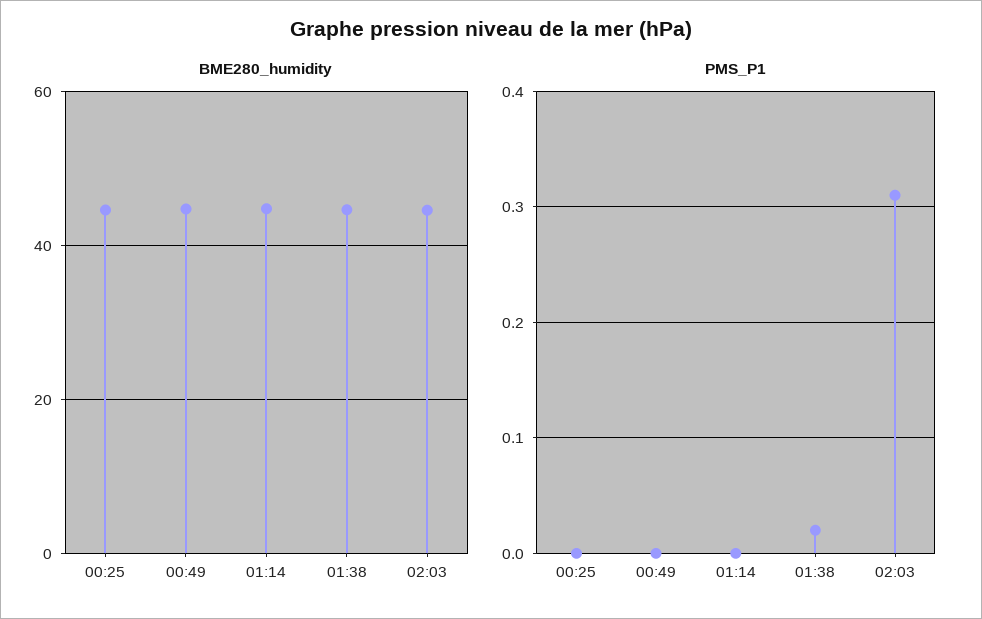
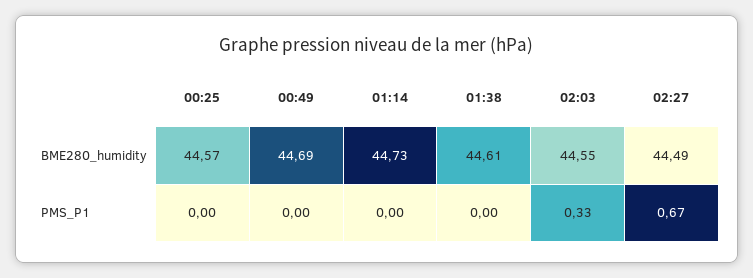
PMS_P1, 01:38: 0.02 -> 0
PMS_P1, 02:03: 0.31 -> 0.33
BME280_humidity, 02:27: none -> 44.49
PMS_P1, 02:27: none -> 0.67

